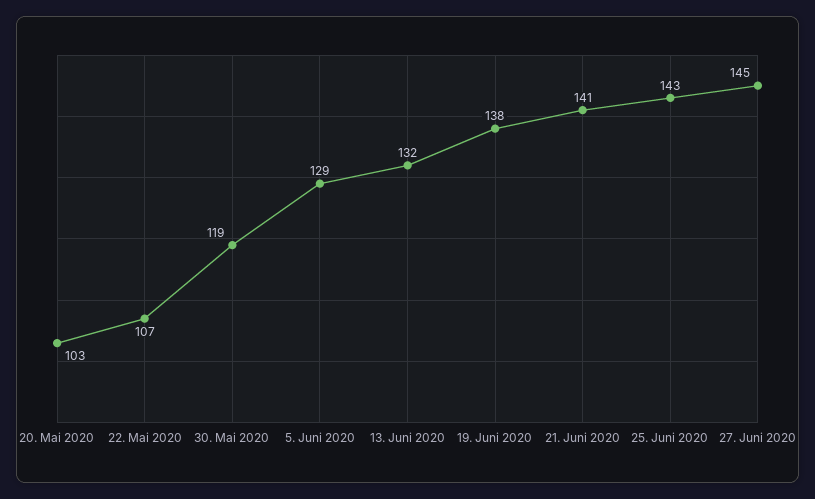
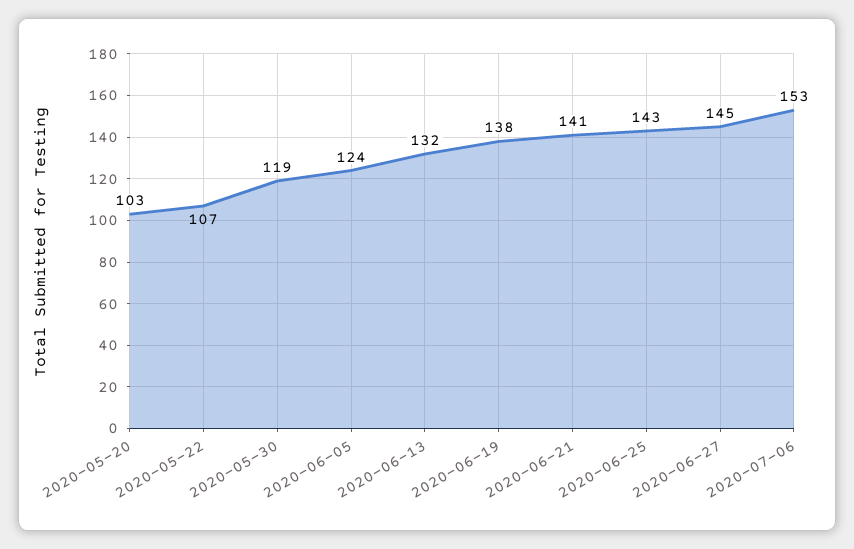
5. Juni 2020: 129 -> 124
2020-07-06: none -> 153

